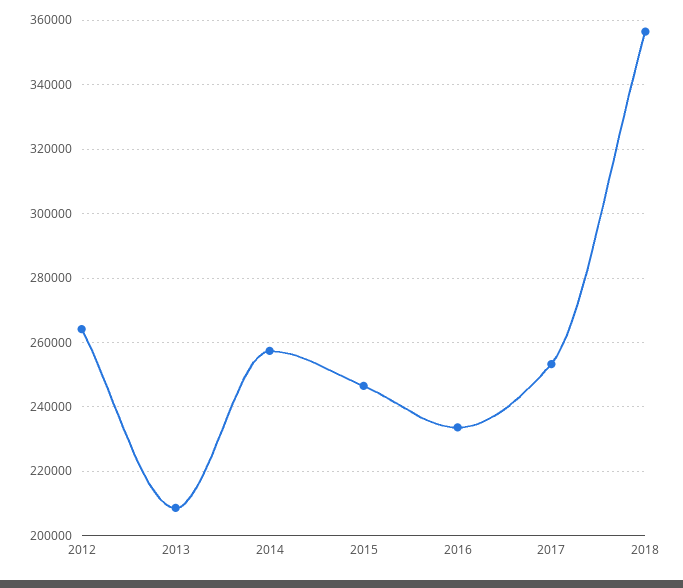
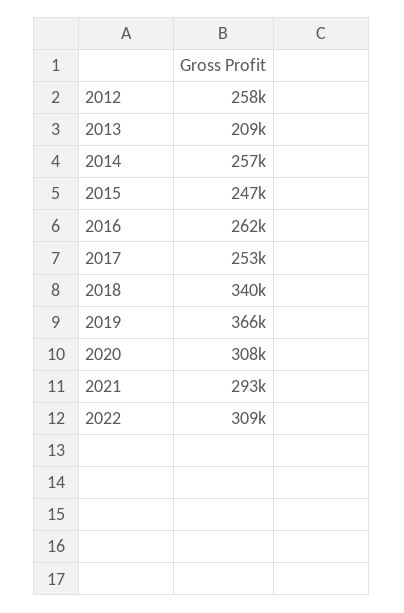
2012: 264000 -> 258000
2016: 234000 -> 262000
2018: 356000 -> 340000
2019: none -> 366000
2020: none -> 308000
2021: none -> 293000
2022: none -> 309000

